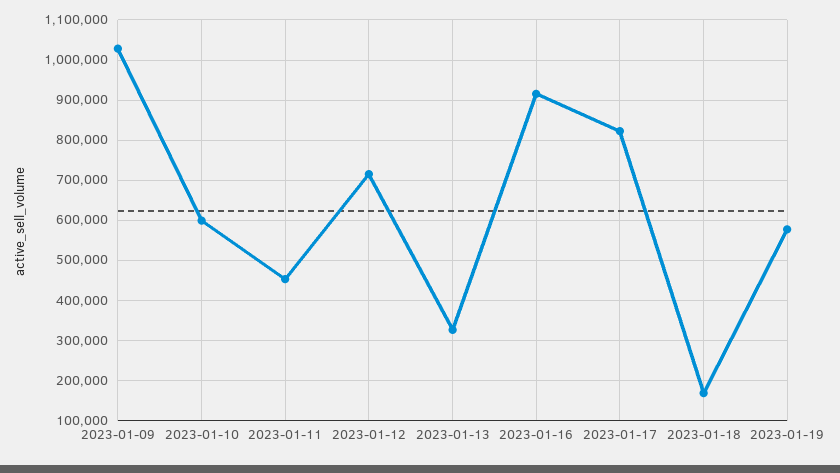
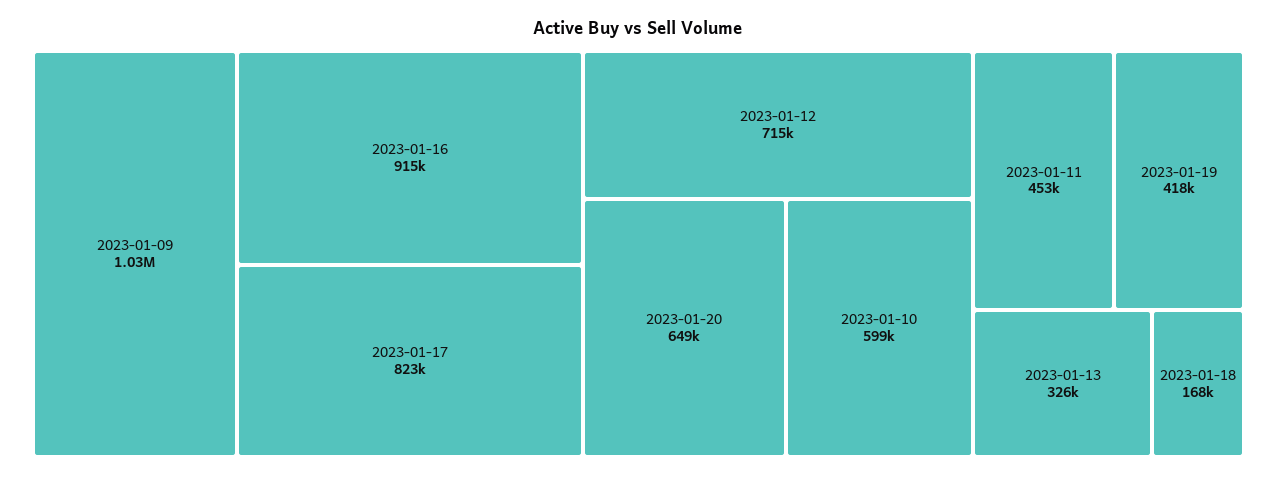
2023-01-19: 580000 -> 418000
2023-01-20: none -> 649000

